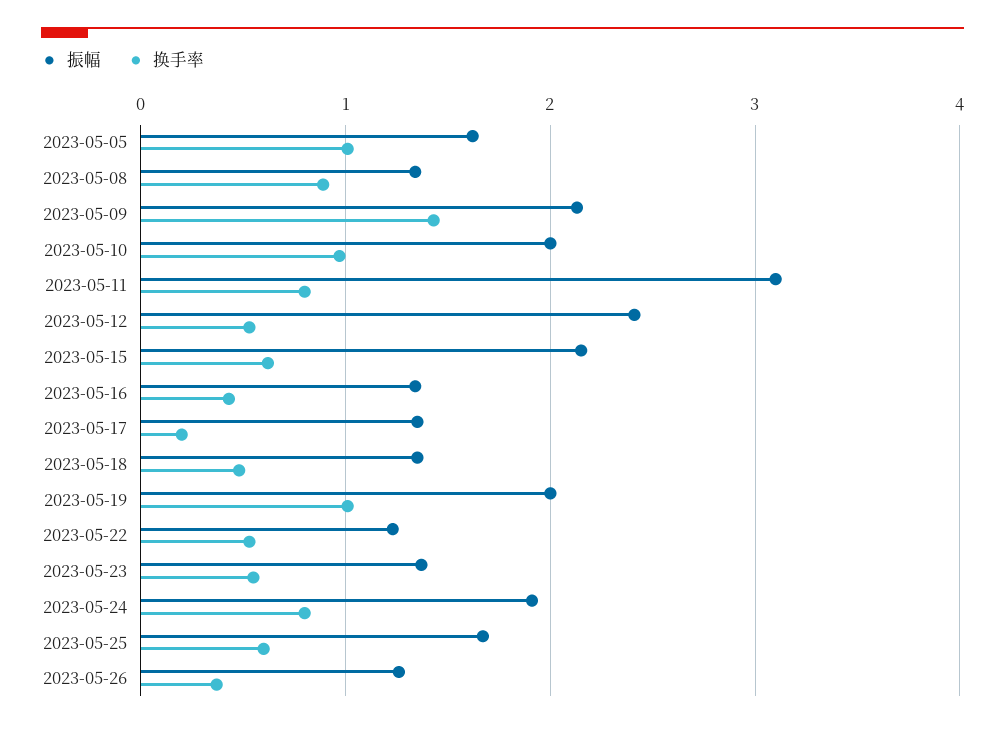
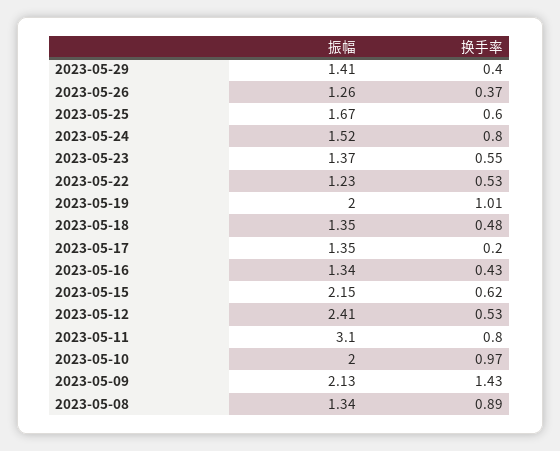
振幅, 2023-05-05: 1.6 -> none
换手率, 2023-05-05: 1 -> none
振幅, 2023-05-24: 1.9 -> 1.52
振幅, 2023-05-29: none -> 1.41
换手率, 2023-05-29: none -> 0.4

